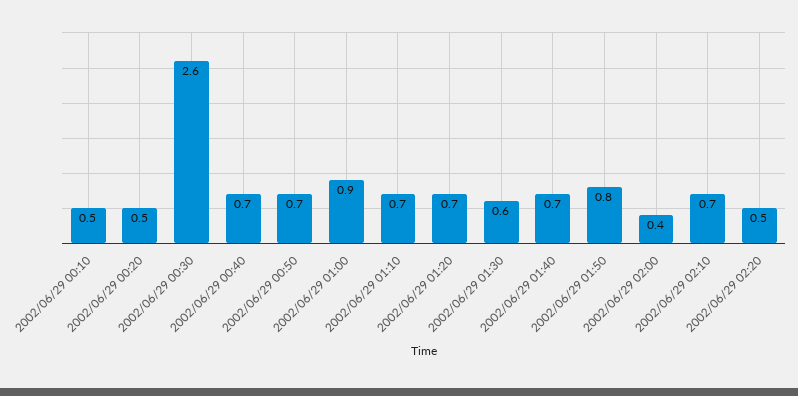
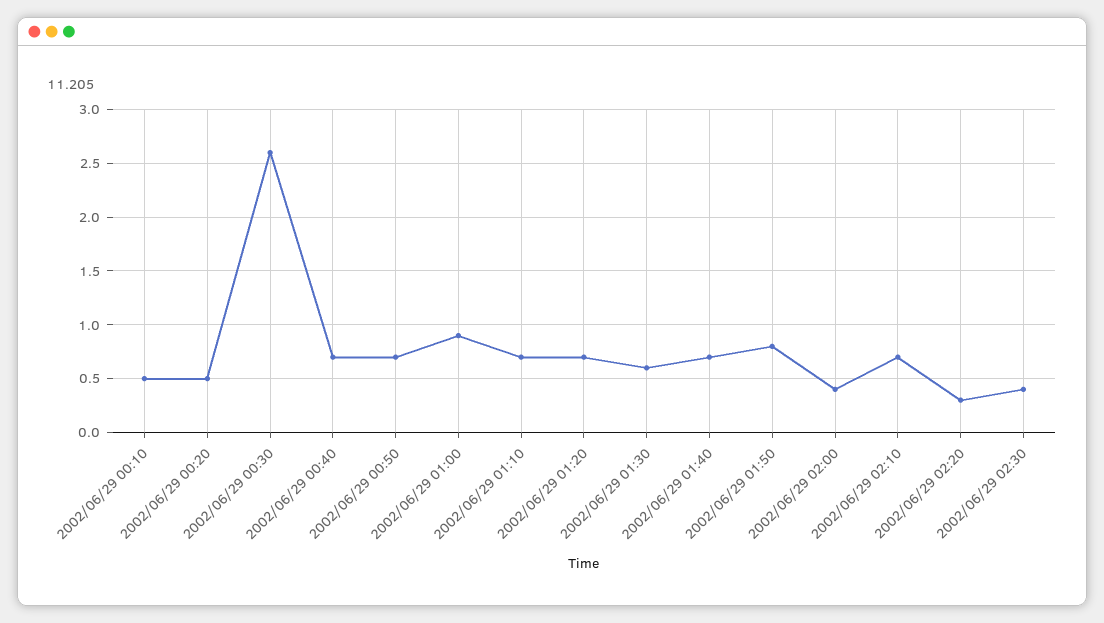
2002/06/29 02:20: 0.5 -> 0.3
2002/06/29 02:30: none -> 0.4

